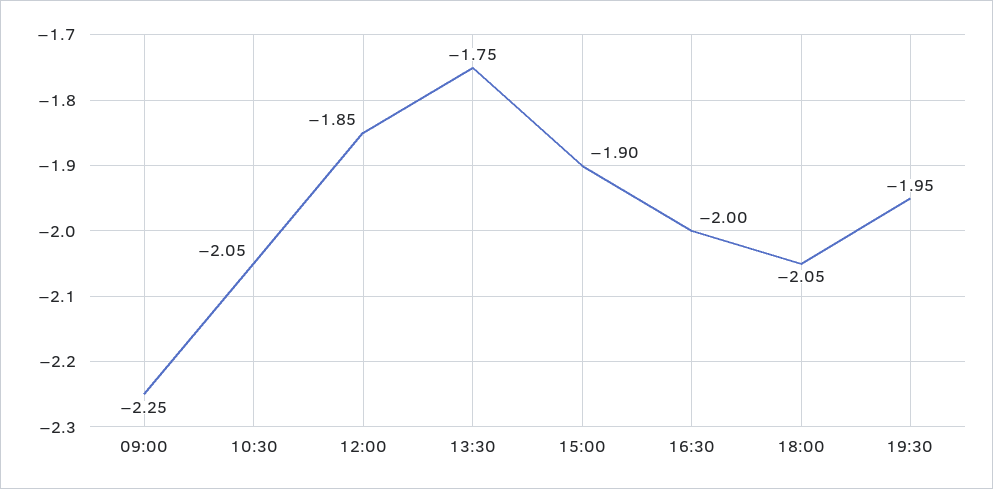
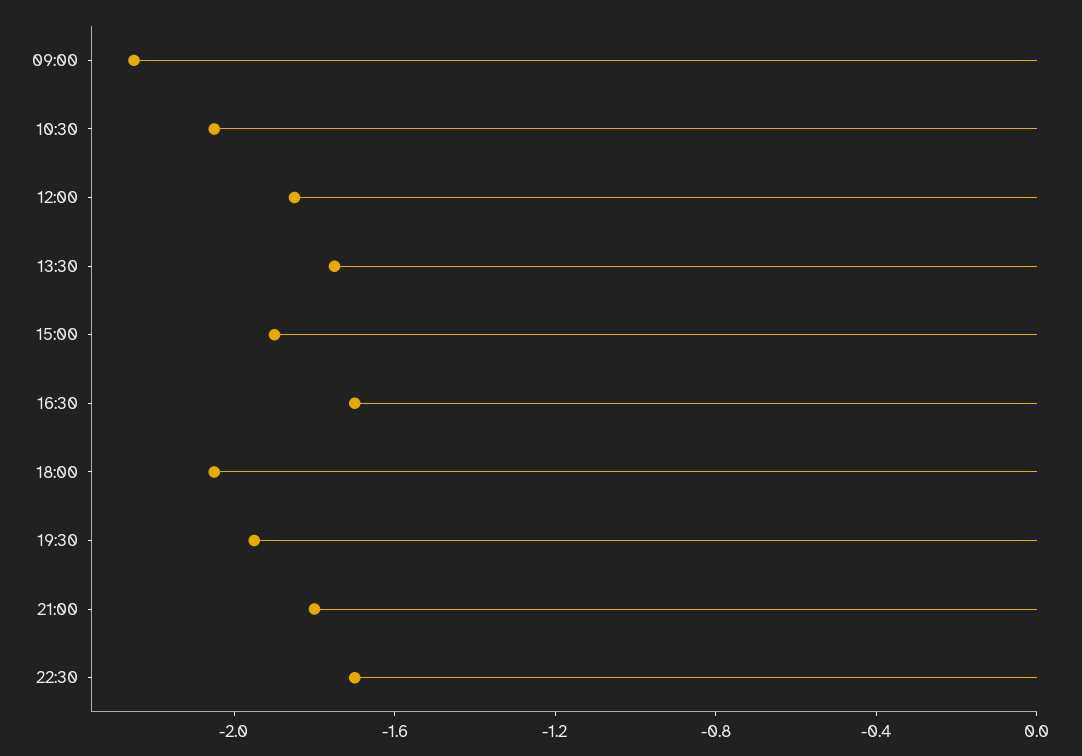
16:30: -2 -> -1.7
21:00: none -> -1.8
22:30: none -> -1.7

